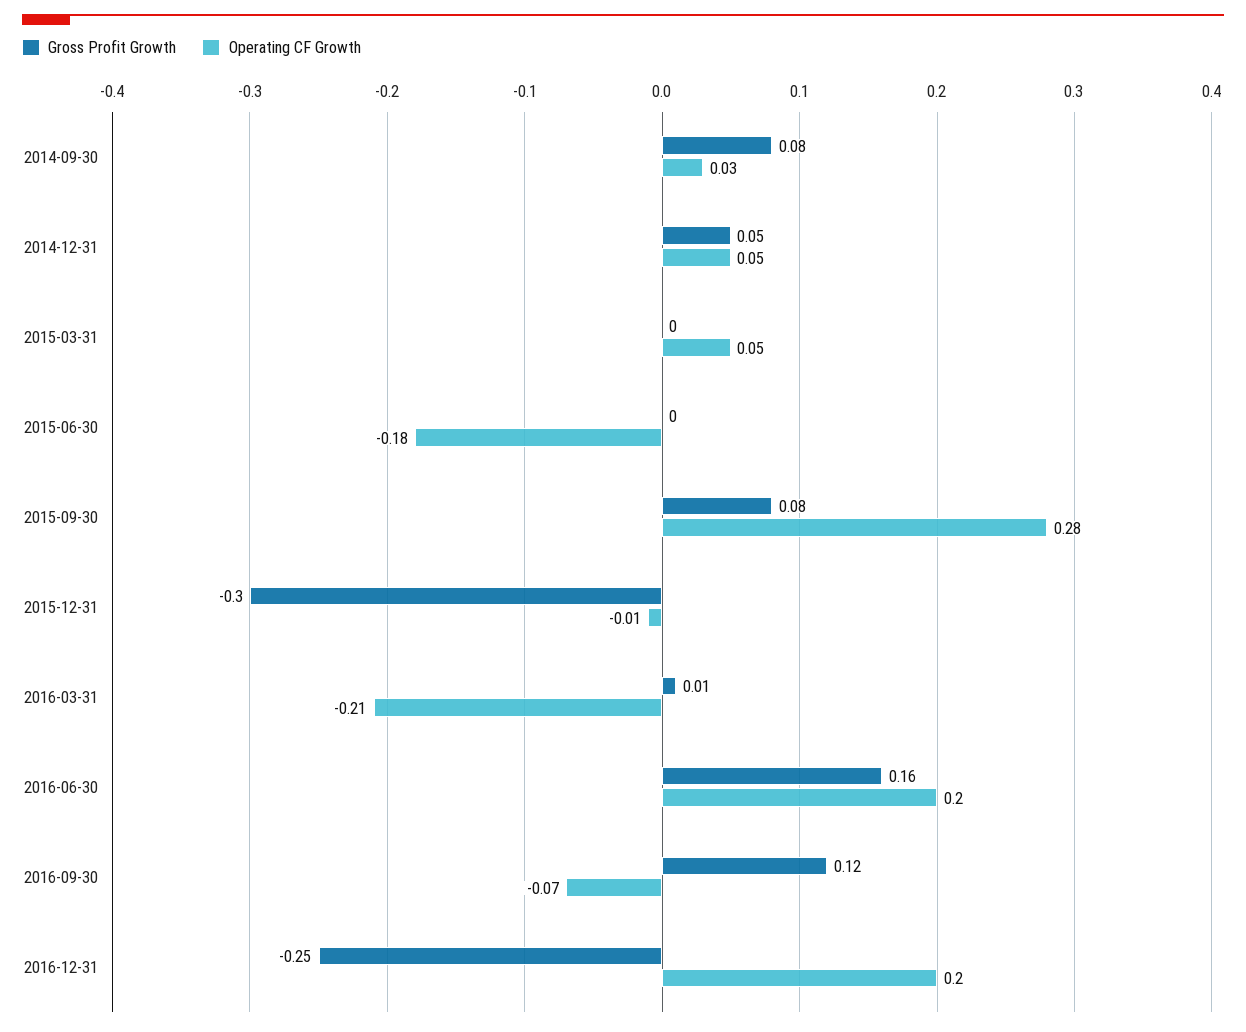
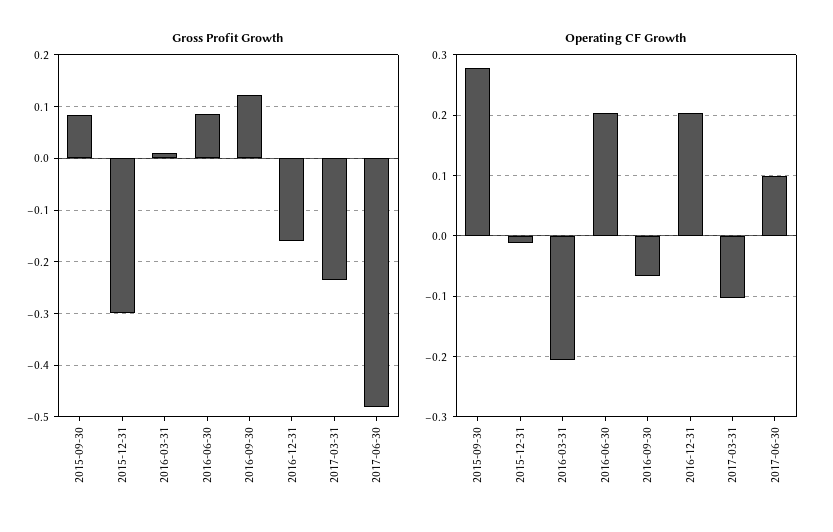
Gross Profit Growth, 2014-09-30: 0.08 -> none
Operating CF Growth, 2014-09-30: 0.03 -> none
Gross Profit Growth, 2014-12-31: 0.05 -> none
Operating CF Growth, 2014-12-31: 0.05 -> none
Gross Profit Growth, 2015-03-31: 0 -> none
Operating CF Growth, 2015-03-31: 0.05 -> none
Gross Profit Growth, 2015-06-30: 0 -> none
Operating CF Growth, 2015-06-30: -0.18 -> none
Gross Profit Growth, 2016-06-30: 0.16 -> 0.08
Gross Profit Growth, 2016-12-31: -0.25 -> -0.16
Gross Profit Growth, 2017-03-31: none -> -0.24
Gross Profit Growth, 2017-06-30: none -> -0.48
Operating CF Growth, 2017-03-31: none -> -0.1
Operating CF Growth, 2017-06-30: none -> 0.1

